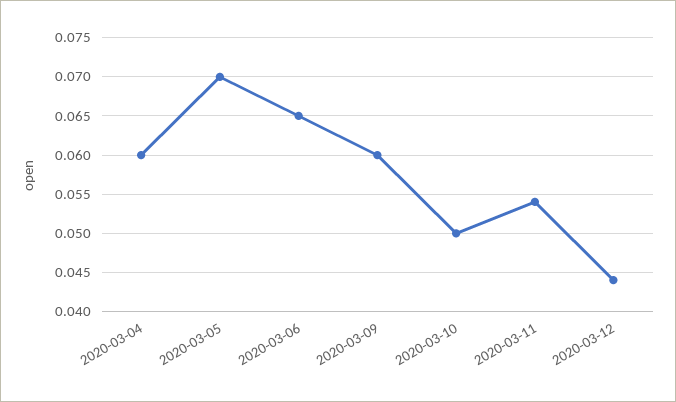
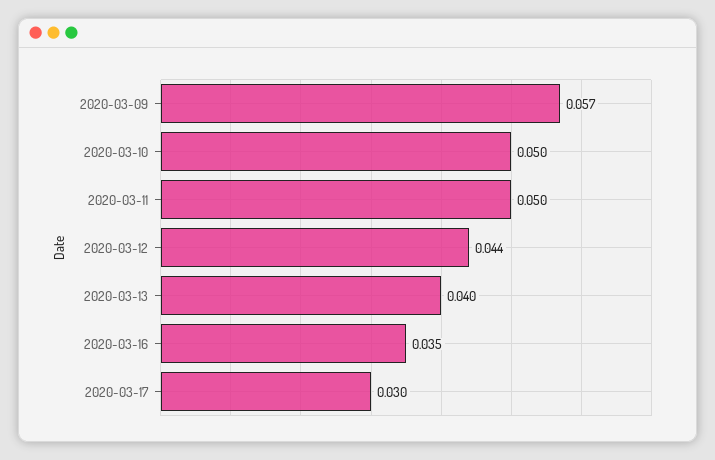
2020-03-04: 0.06 -> none
2020-03-05: 0.07 -> none
2020-03-06: 0.065 -> none
2020-03-09: 0.06 -> 0.057
2020-03-11: 0.054 -> 0.05
2020-03-13: none -> 0.04
2020-03-16: none -> 0.035
2020-03-17: none -> 0.03

